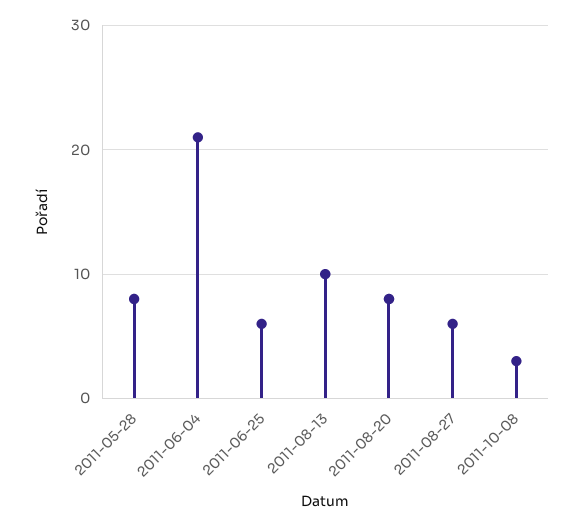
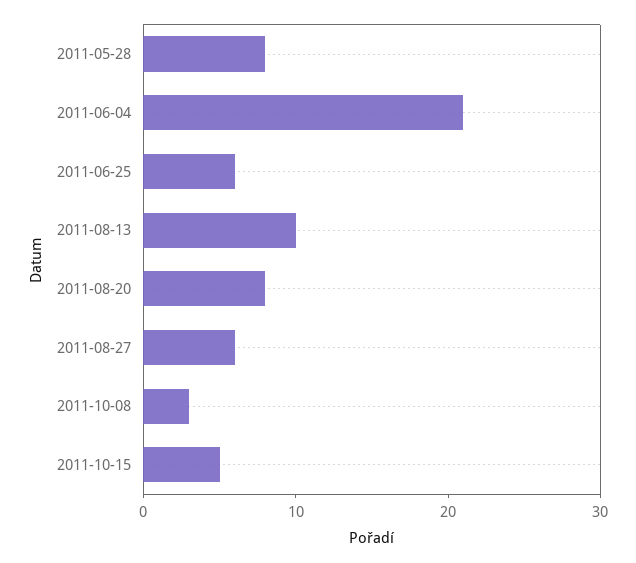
2011-10-15: none -> 5

